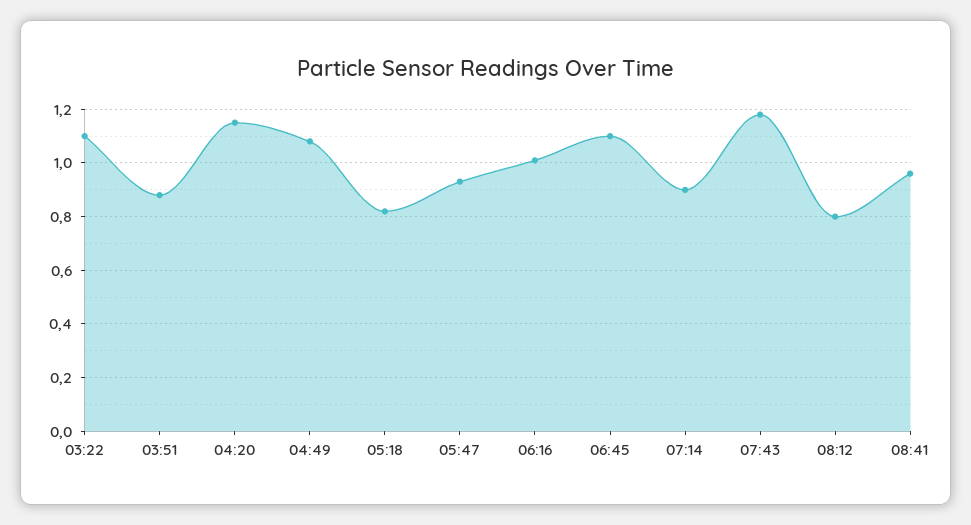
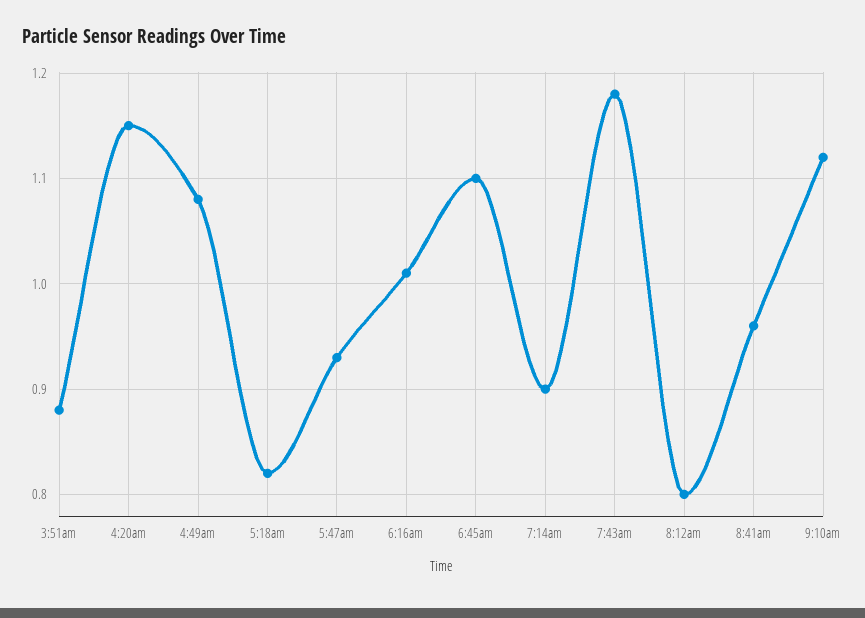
03:22: 1.1 -> none
9:10am: none -> 1.12

